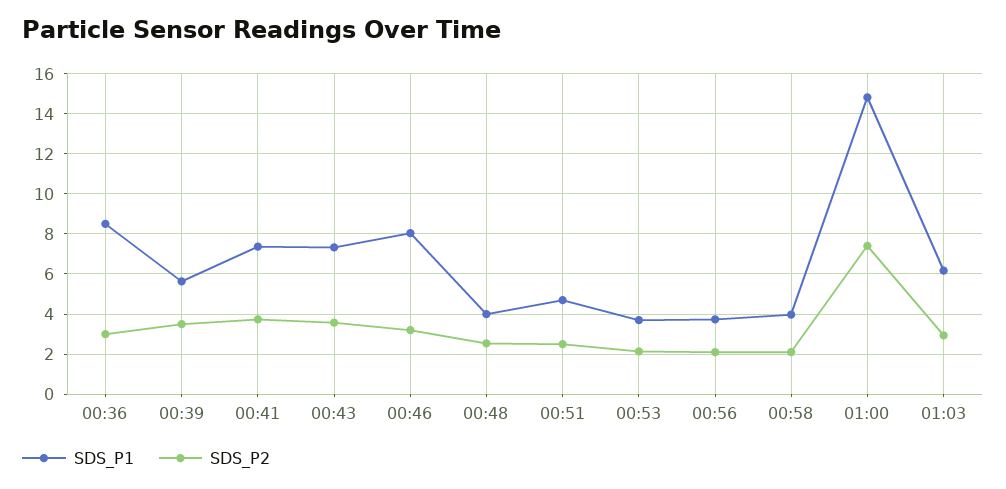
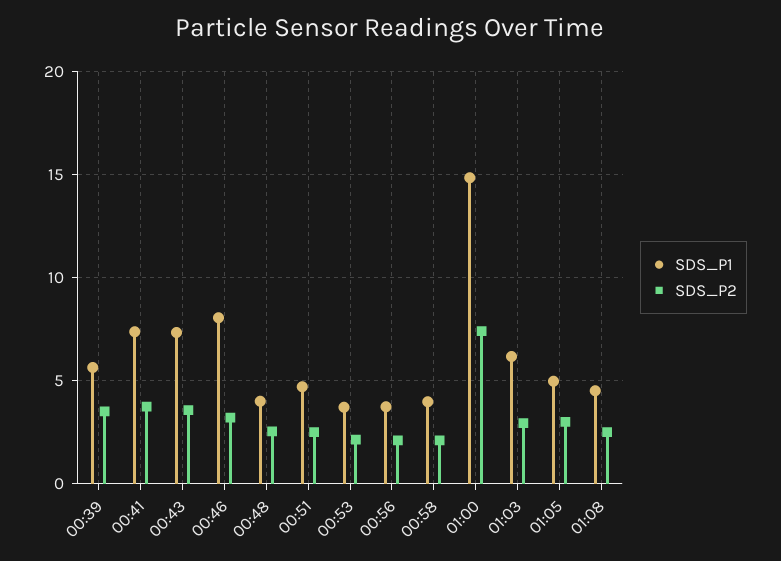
SDS_P1, 00:36: 8.5 -> none
SDS_P2, 00:36: 3 -> none
SDS_P1, 01:05: none -> 5
SDS_P2, 01:05: none -> 3
SDS_P1, 01:08: none -> 4.5
SDS_P2, 01:08: none -> 2.5

